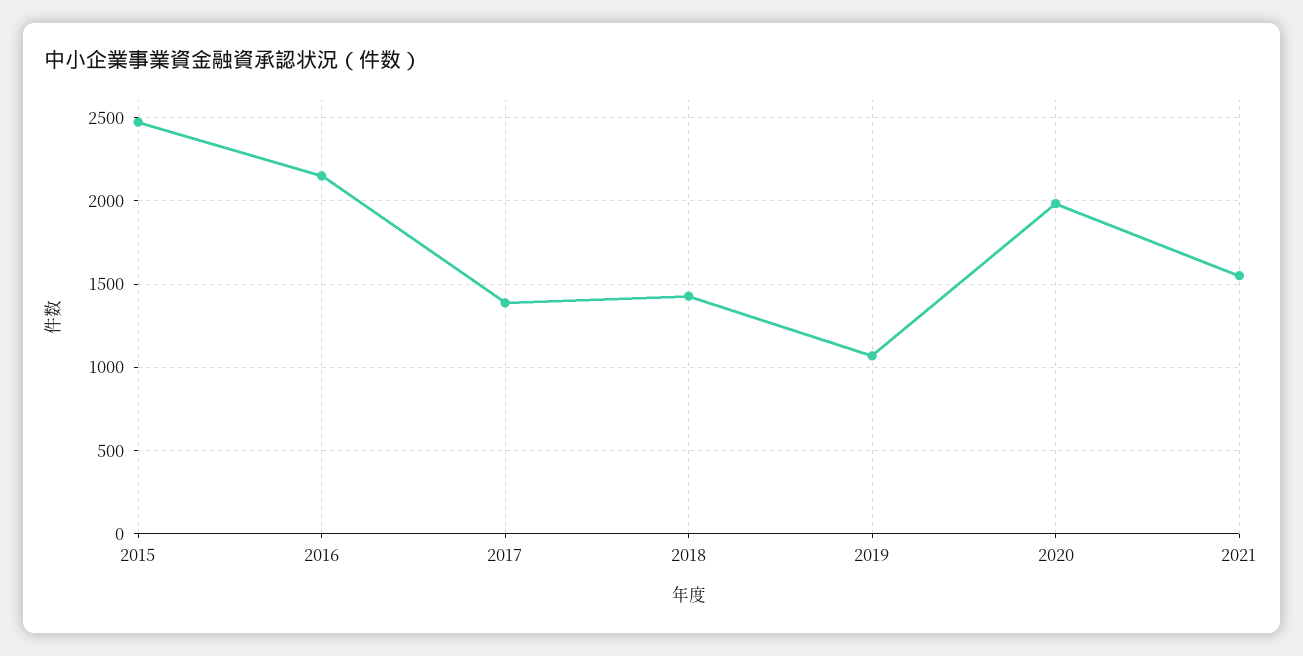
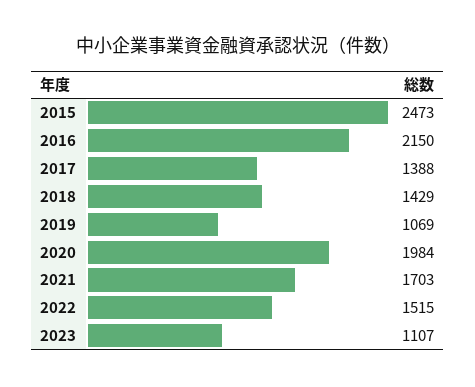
2021: 1550 -> 1703
2022: none -> 1515
2023: none -> 1107

